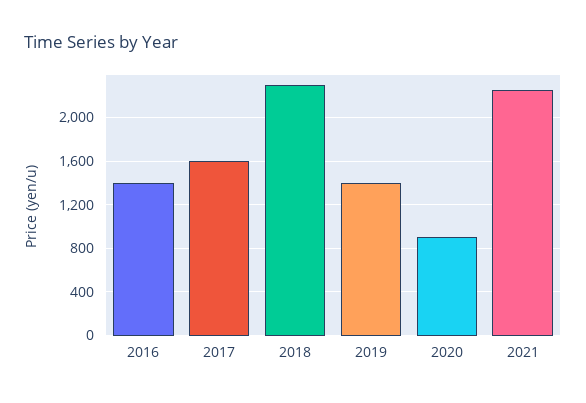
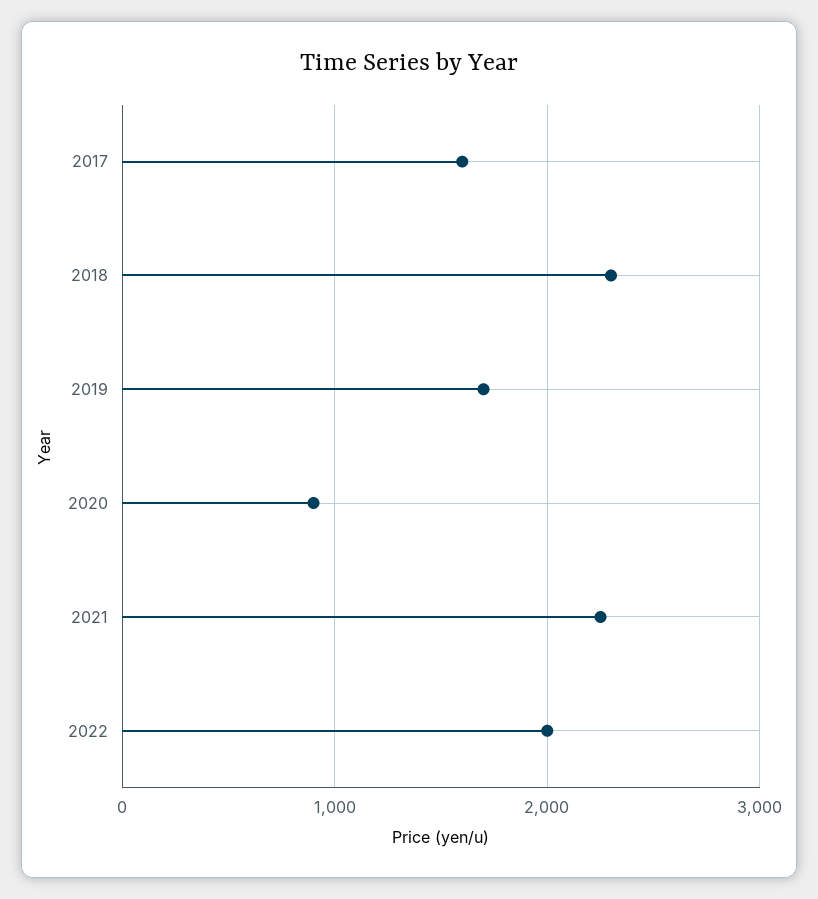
2016: 1400 -> none
2019: 1400 -> 1700
2022: none -> 2000

